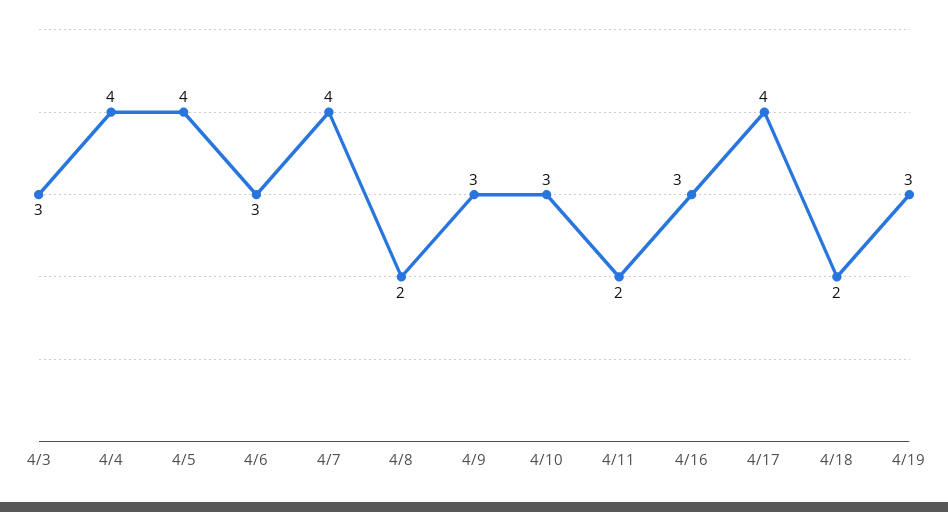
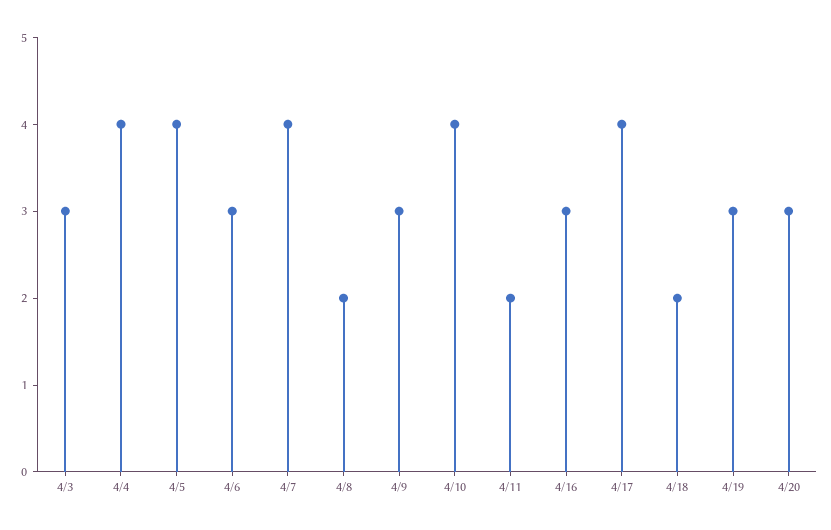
4/10: 3 -> 4
4/20: none -> 3

